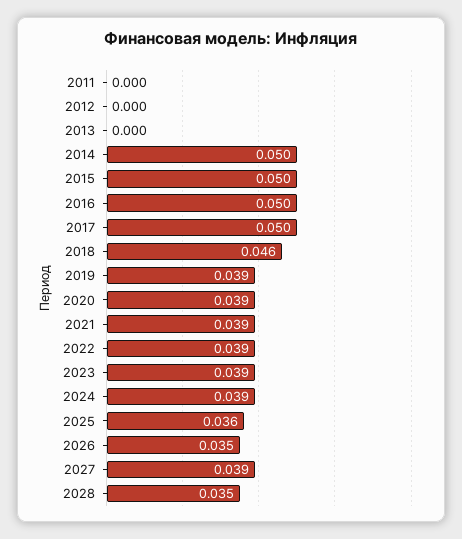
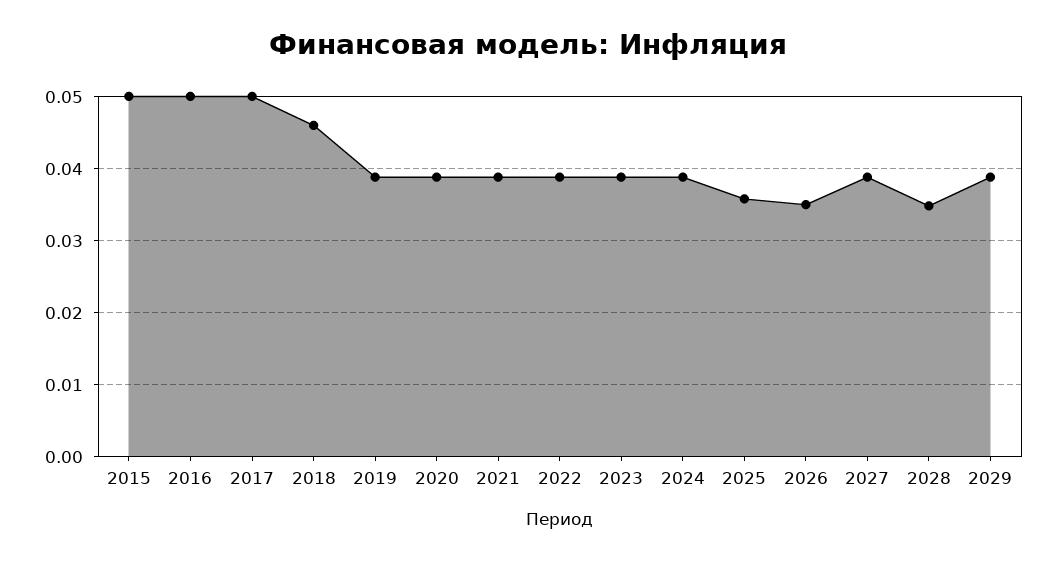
2011: 0 -> none
2012: 0 -> none
2013: 0 -> none
2014: 0.05 -> none
2029: none -> 0.039

